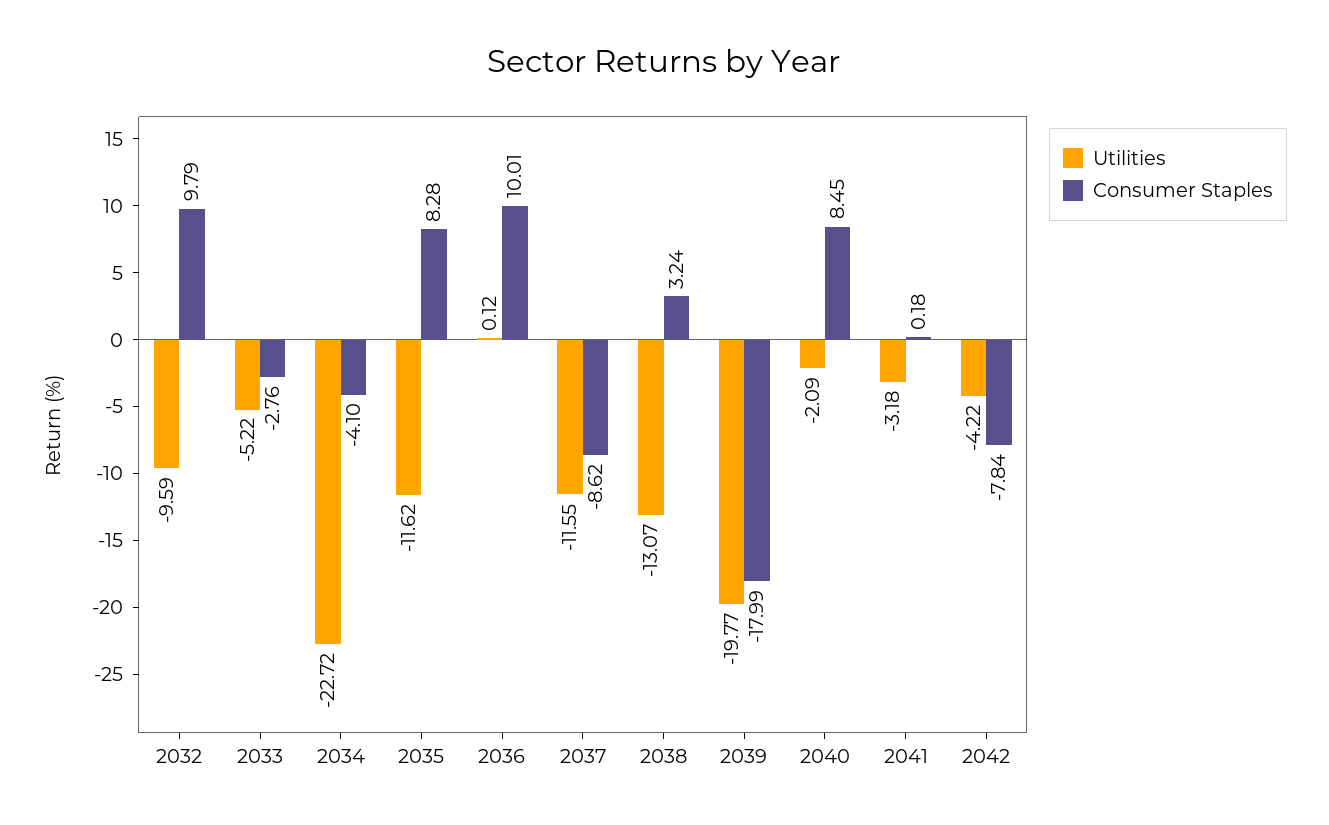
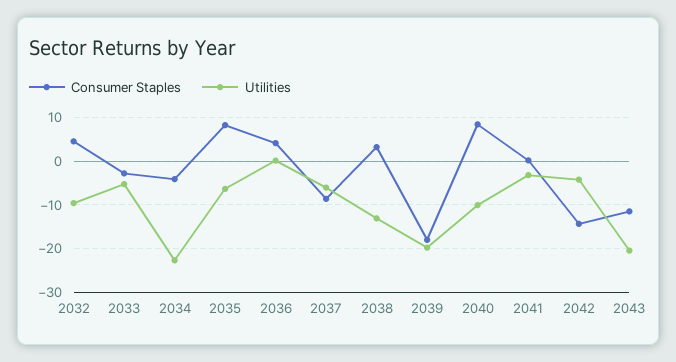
Consumer Staples, 2032: 9.79 -> 4
Utilities, 2035: -11.62 -> -6
Consumer Staples, 2036: 10.01 -> 4
Utilities, 2037: -11.55 -> -6
Utilities, 2040: -2.09 -> -10
Consumer Staples, 2042: -7.84 -> -14
Consumer Staples, 2043: none -> -12
Utilities, 2043: none -> -20

